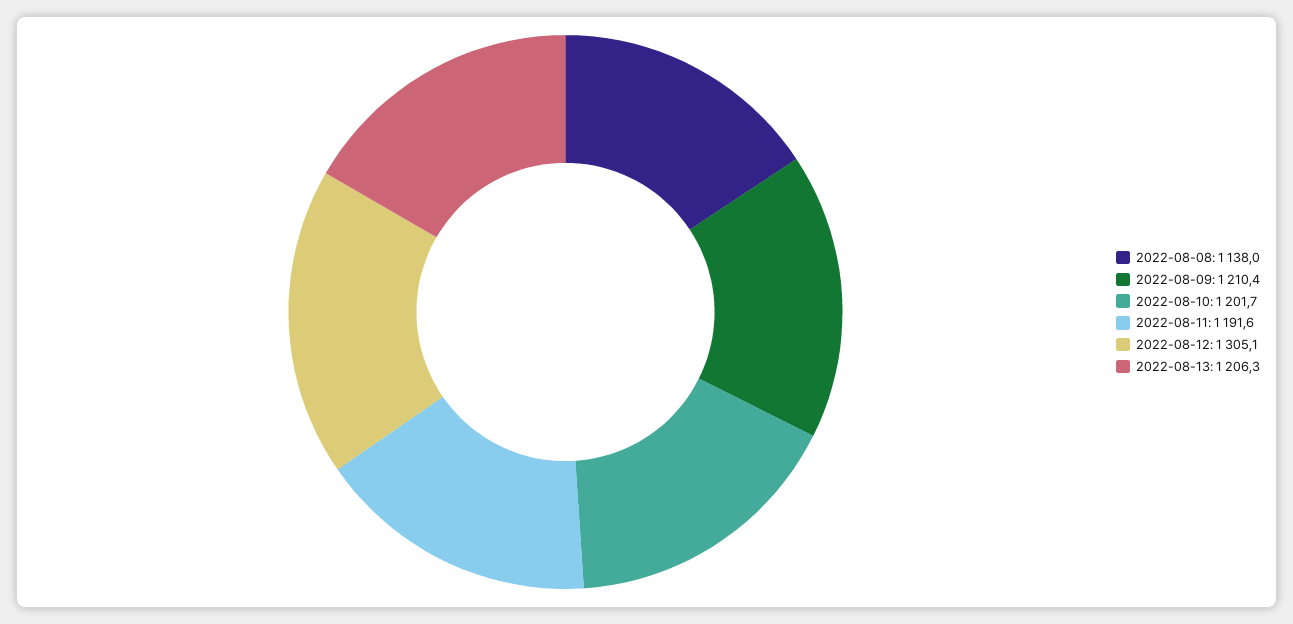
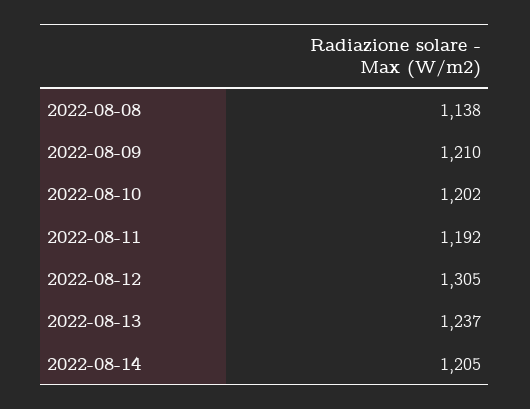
2022-08-13: 1206.3 -> 1237
2022-08-14: none -> 1205

